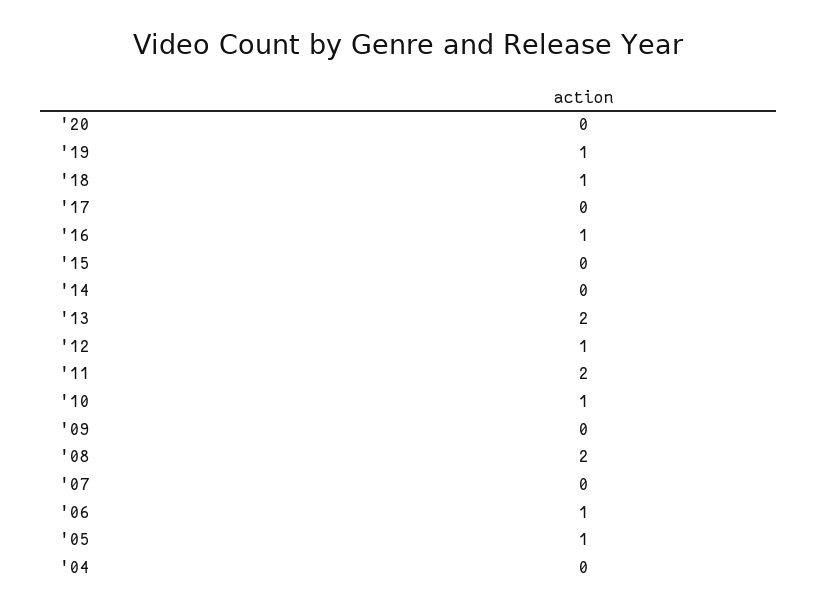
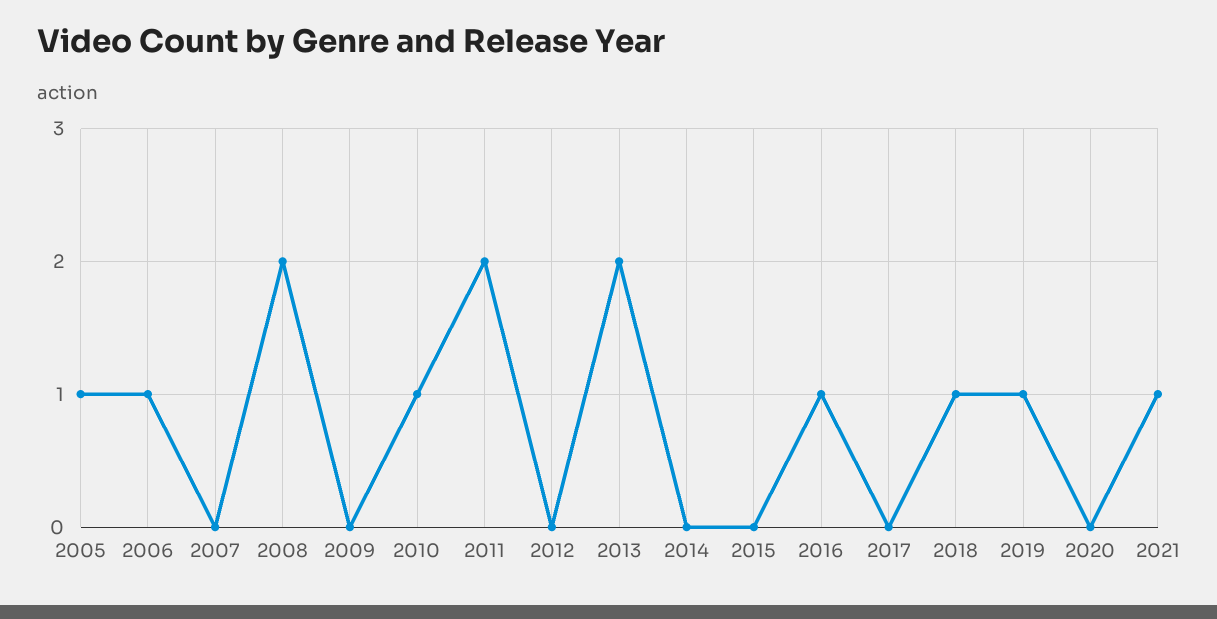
'12: 1 -> 0
'04: 0 -> none
2021: none -> 1

